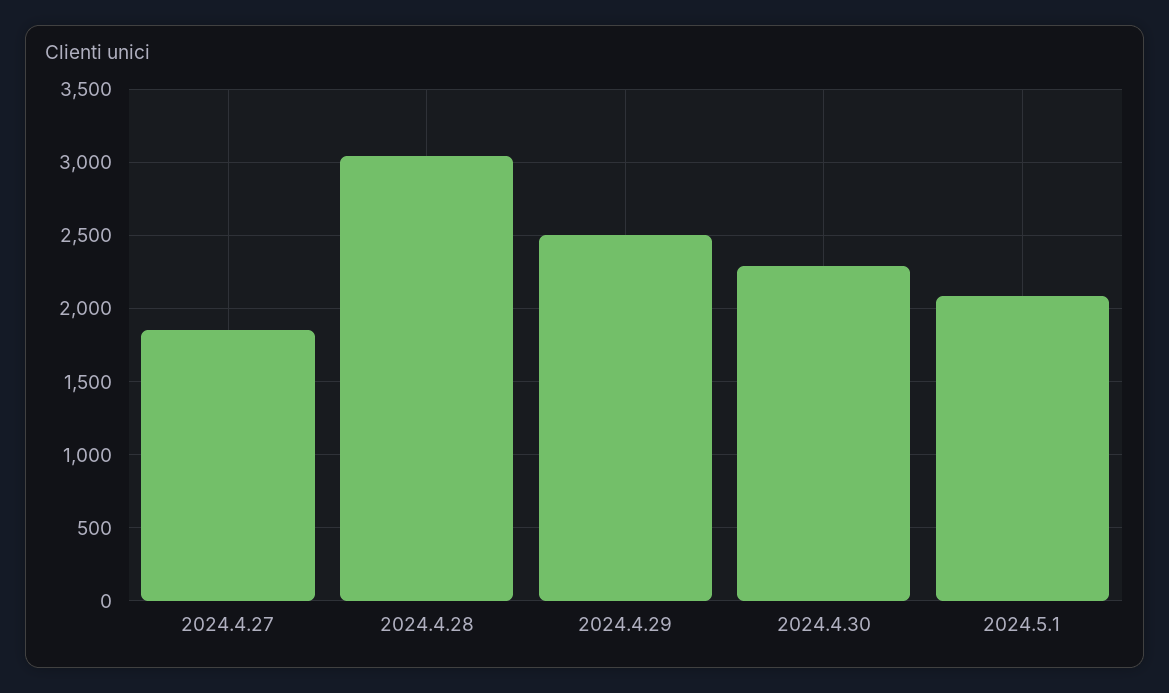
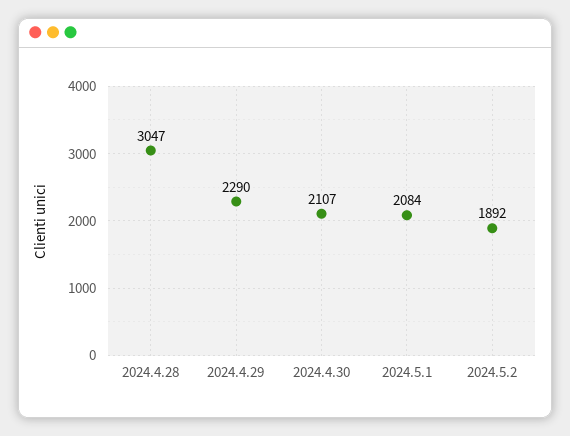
2024.4.27: 1850 -> none
2024.4.29: 2500 -> 2290
2024.4.30: 2300 -> 2107
2024.5.2: none -> 1892

